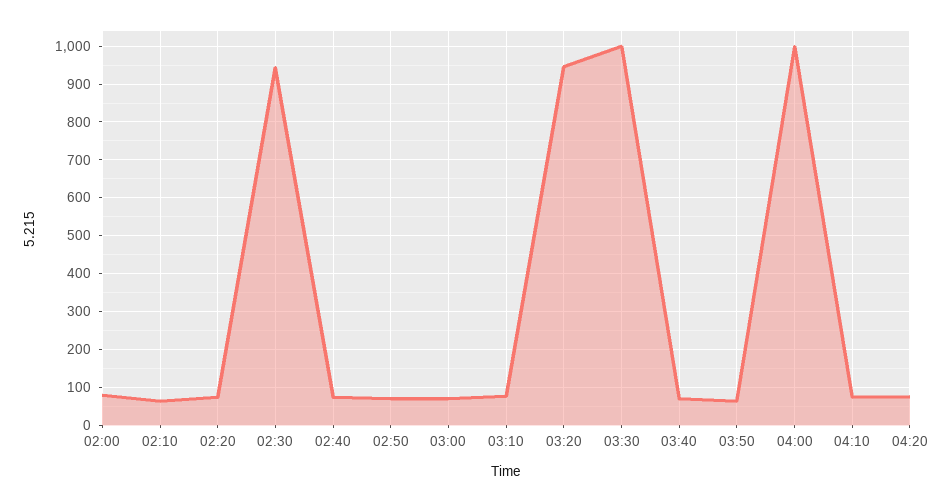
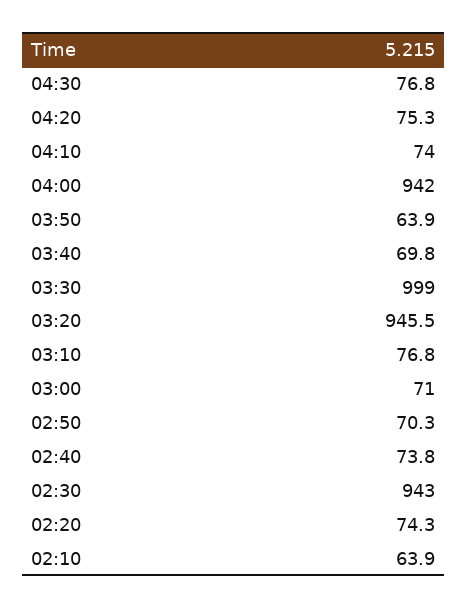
02:00: 80 -> none
04:00: 1000 -> 942
04:30: none -> 76.8

